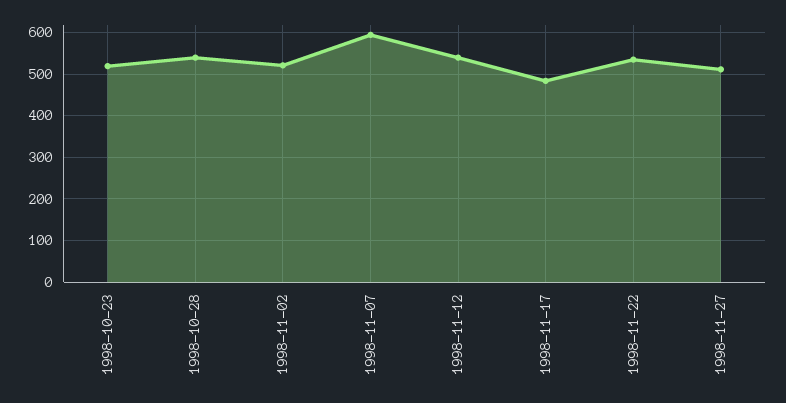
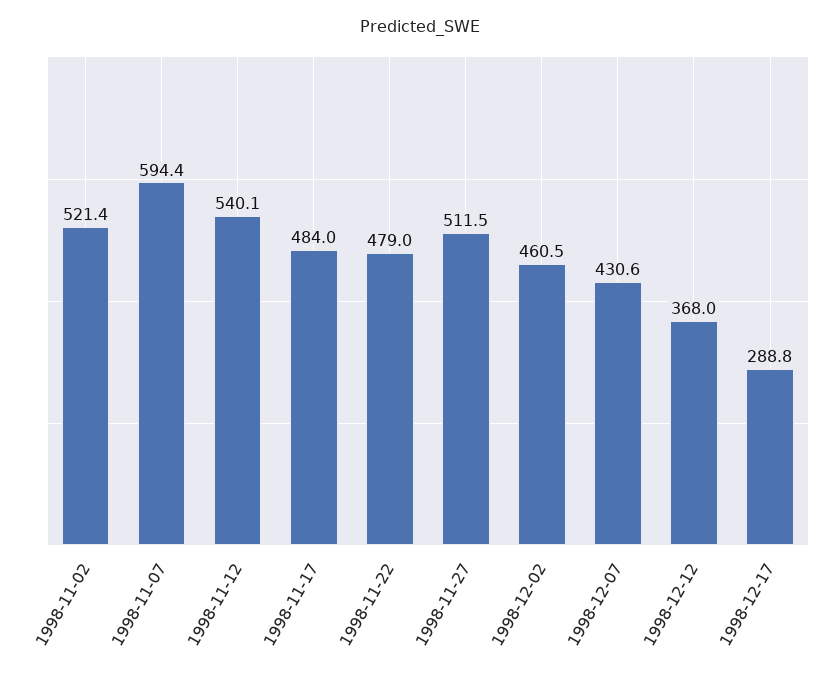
1998-10-23: 520 -> none
1998-10-28: 540 -> none
1998-11-22: 540 -> 479
1998-12-02: none -> 460.5
1998-12-07: none -> 430.6
1998-12-12: none -> 368
1998-12-17: none -> 288.8

